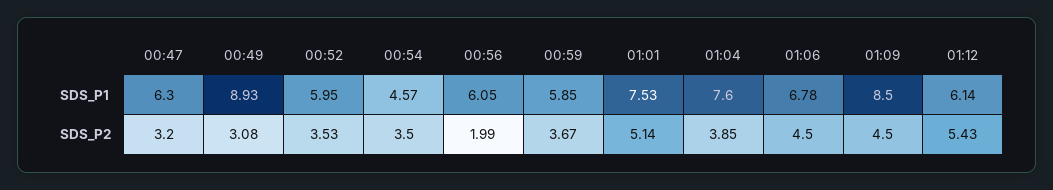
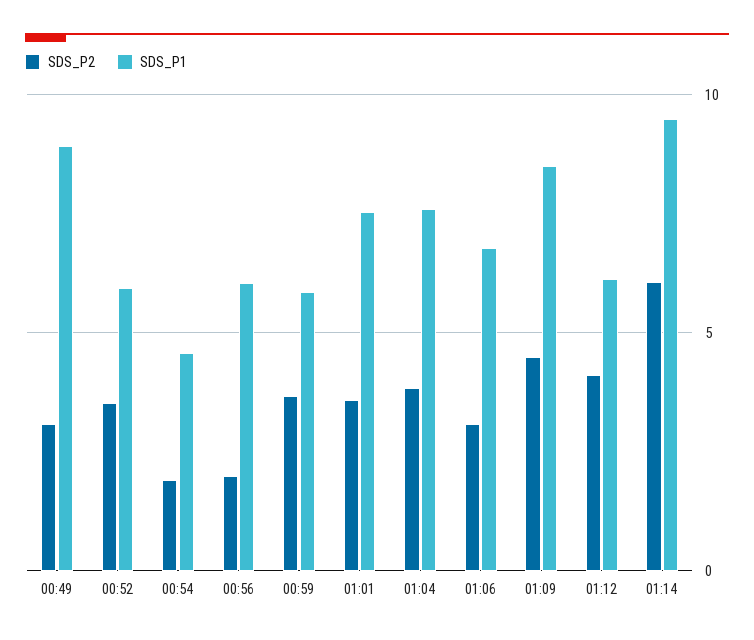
SDS_P1, 00:47: 6.3 -> none
SDS_P2, 00:47: 3.2 -> none
SDS_P2, 00:54: 3.5 -> 2
SDS_P2, 01:01: 5.14 -> 3.5
SDS_P2, 01:06: 4.5 -> 3
SDS_P2, 01:12: 5.43 -> 4
SDS_P2, 01:14: none -> 6
SDS_P1, 01:14: none -> 9.5

